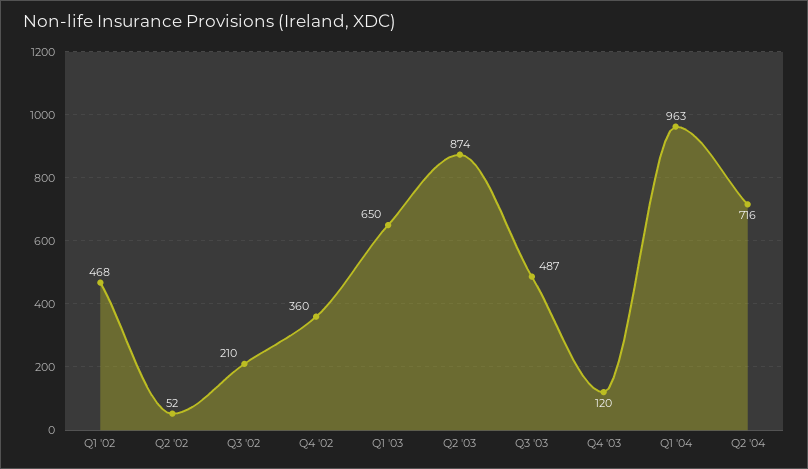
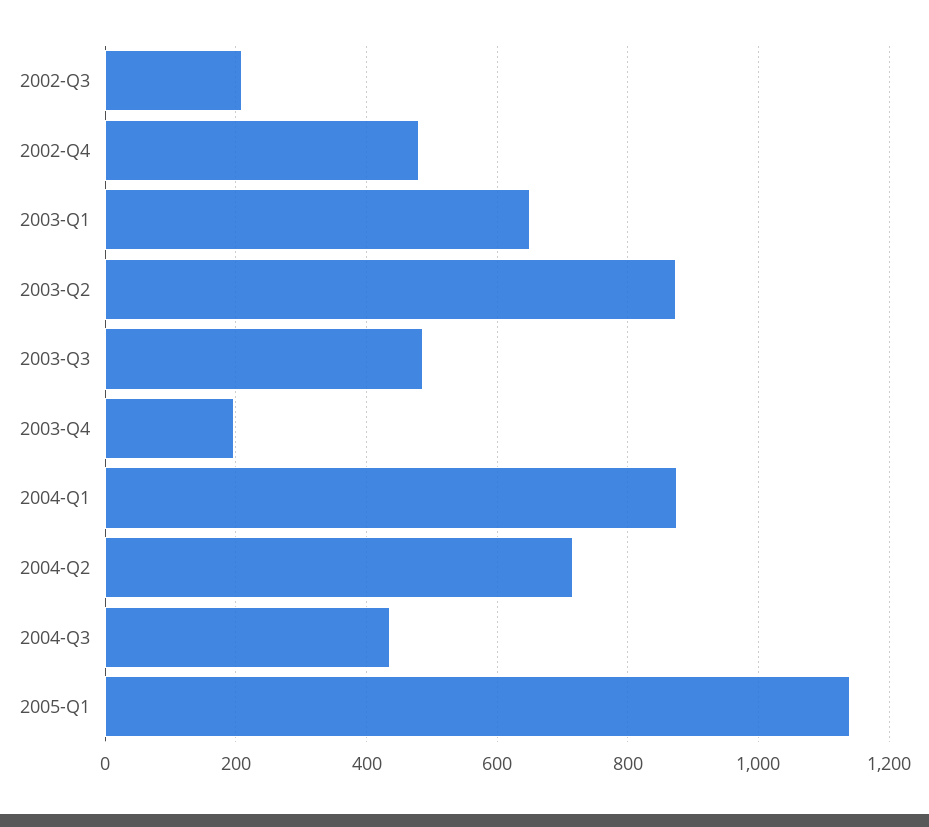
Q1 '02: 468 -> none
Q2 '02: 52 -> none
Q4 '02: 360 -> 480
Q4 '03: 120 -> 200
Q1 '04: 963 -> 880
2004-Q3: none -> 440
2005-Q1: none -> 1140

